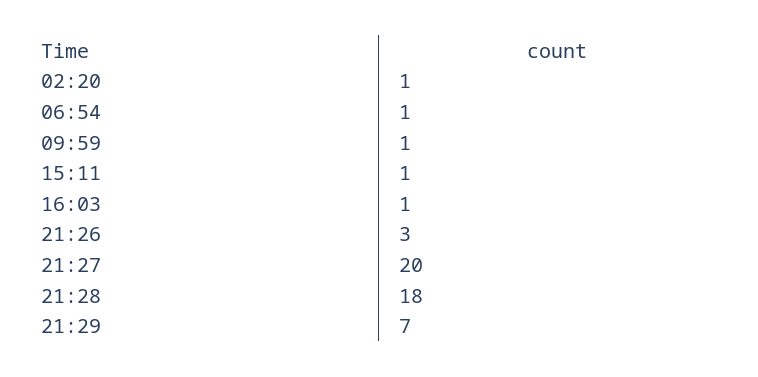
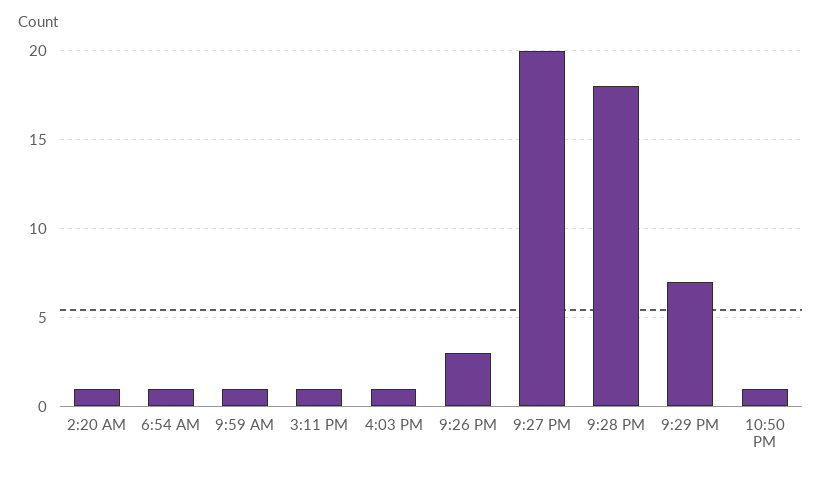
10:50 PM: none -> 1

